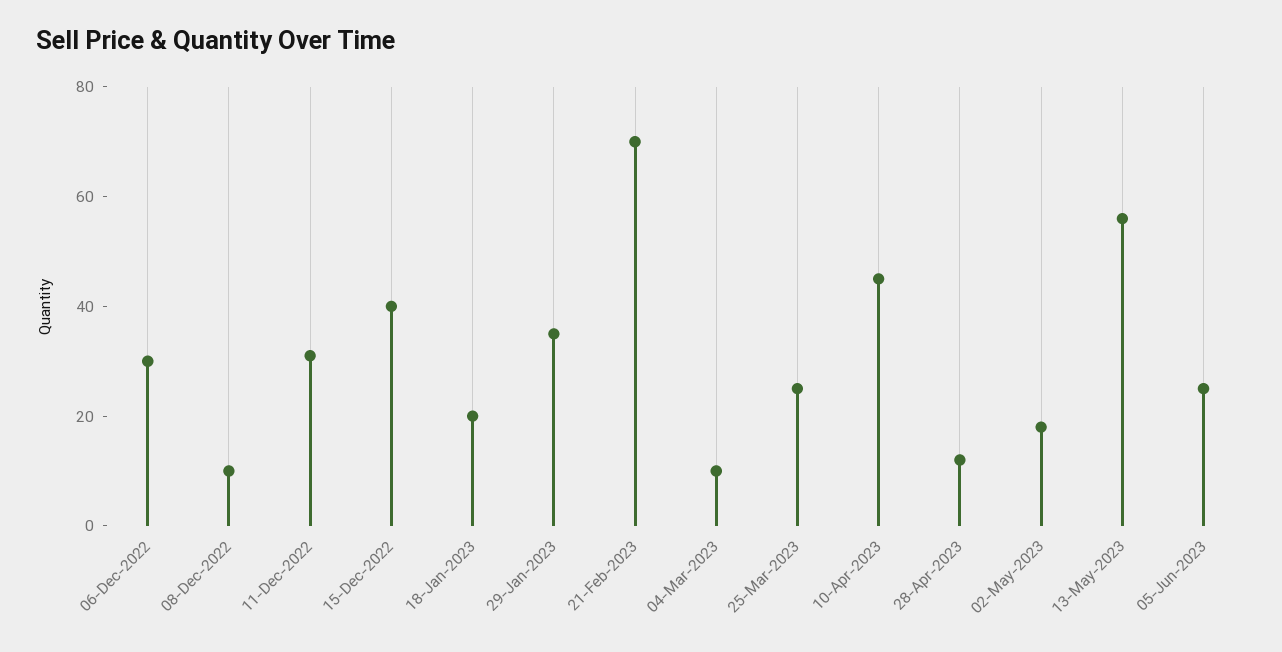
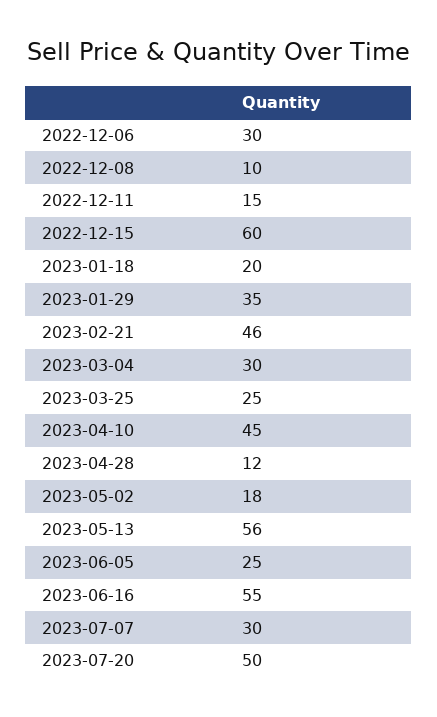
11-Dec-2022: 30 -> 15
15-Dec-2022: 40 -> 60
21-Feb-2023: 70 -> 46
04-Mar-2023: 10 -> 30
2023-06-16: none -> 55
2023-07-07: none -> 30
2023-07-20: none -> 50

